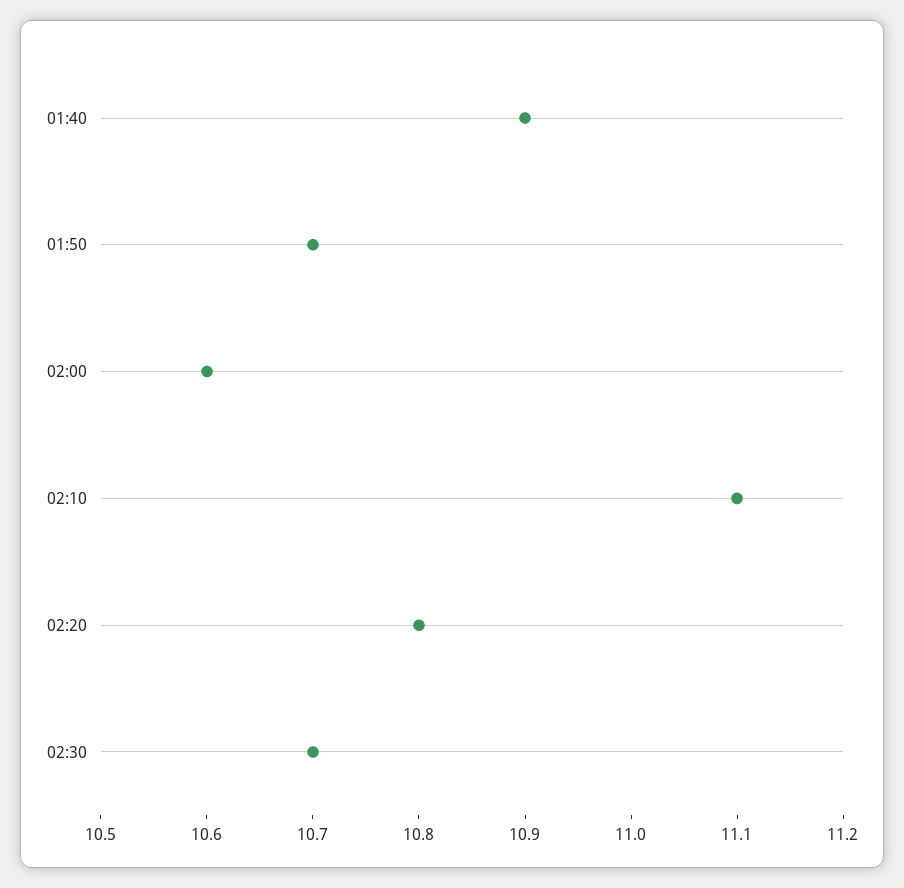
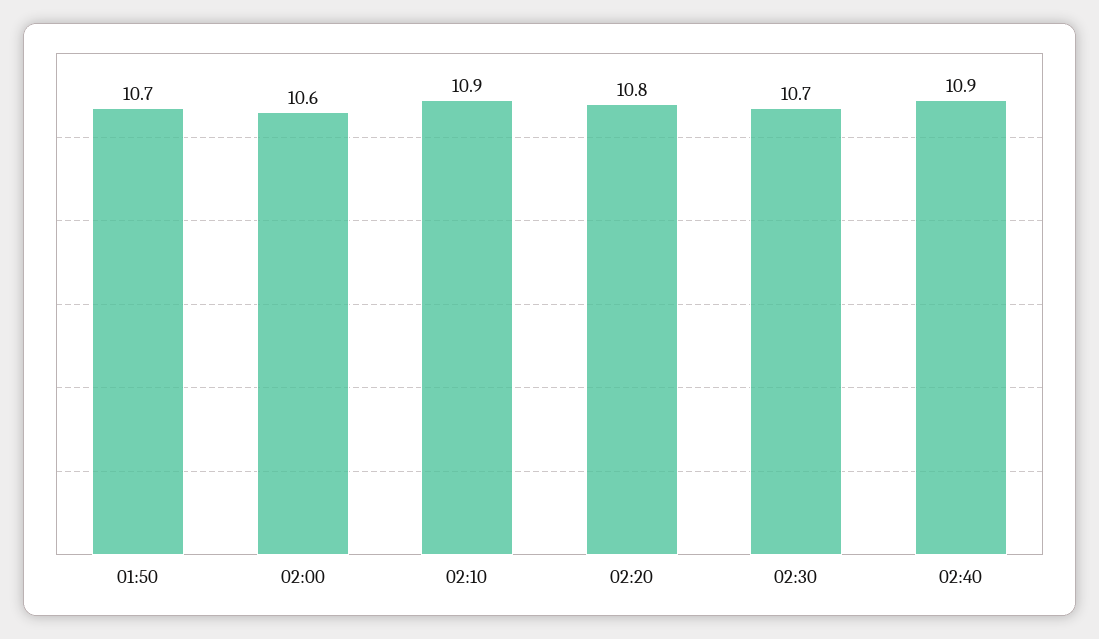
01:40: 10.9 -> none
02:10: 11.1 -> 10.9
02:40: none -> 10.9

